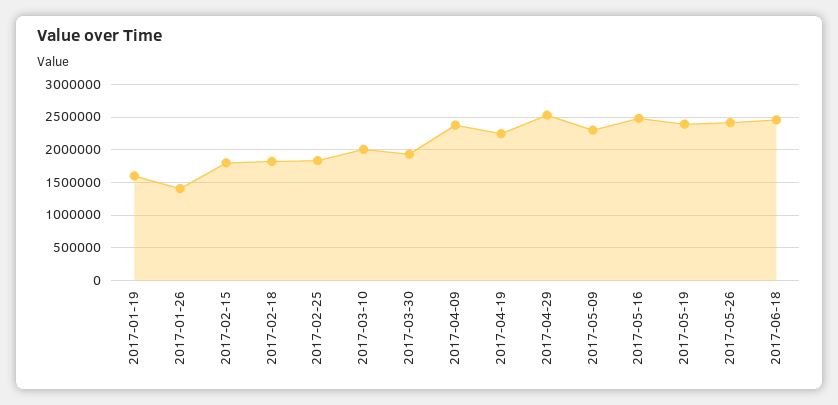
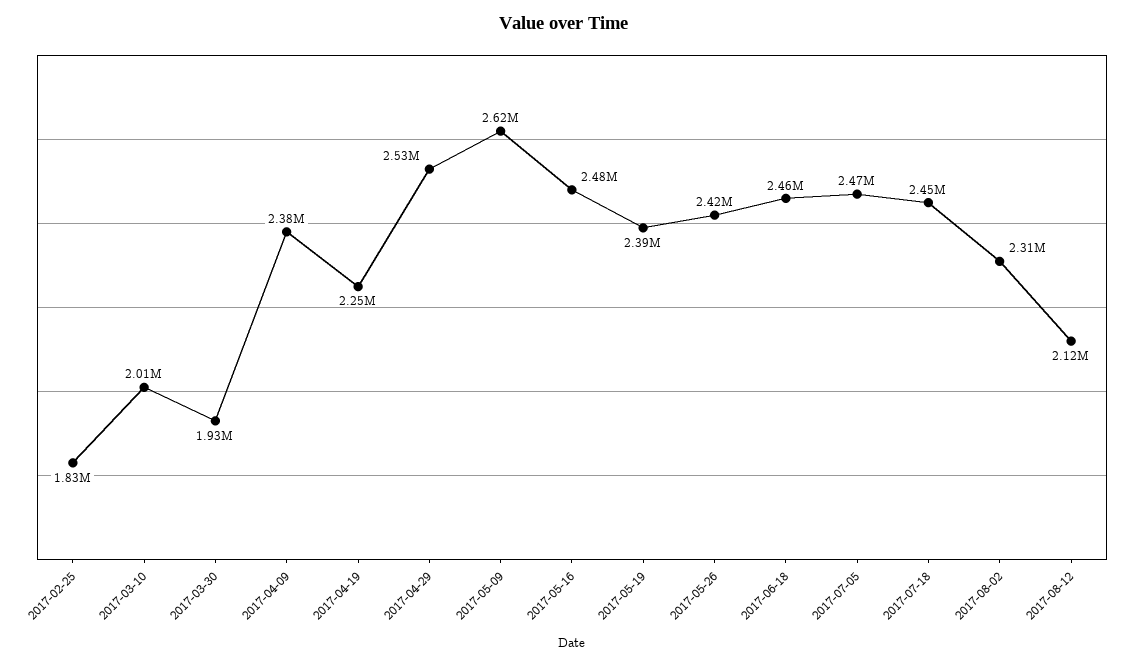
2017-01-19: 1600000 -> none
2017-01-26: 1400000 -> none
2017-02-15: 1800000 -> none
2017-02-18: 1800000 -> none
2017-05-09: 2300000 -> 2620000
2017-07-05: none -> 2470000
2017-07-18: none -> 2450000
2017-08-02: none -> 2310000
2017-08-12: none -> 2120000

